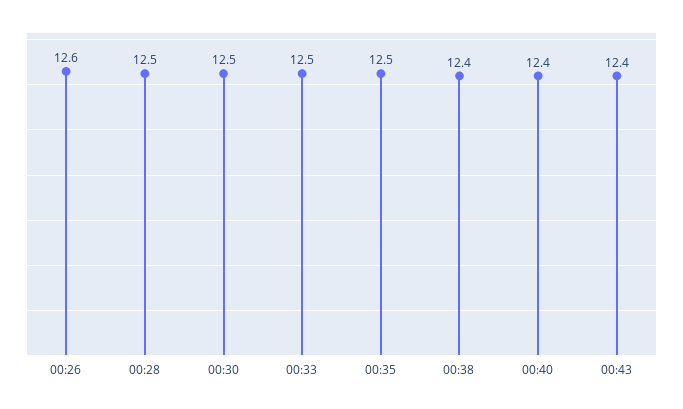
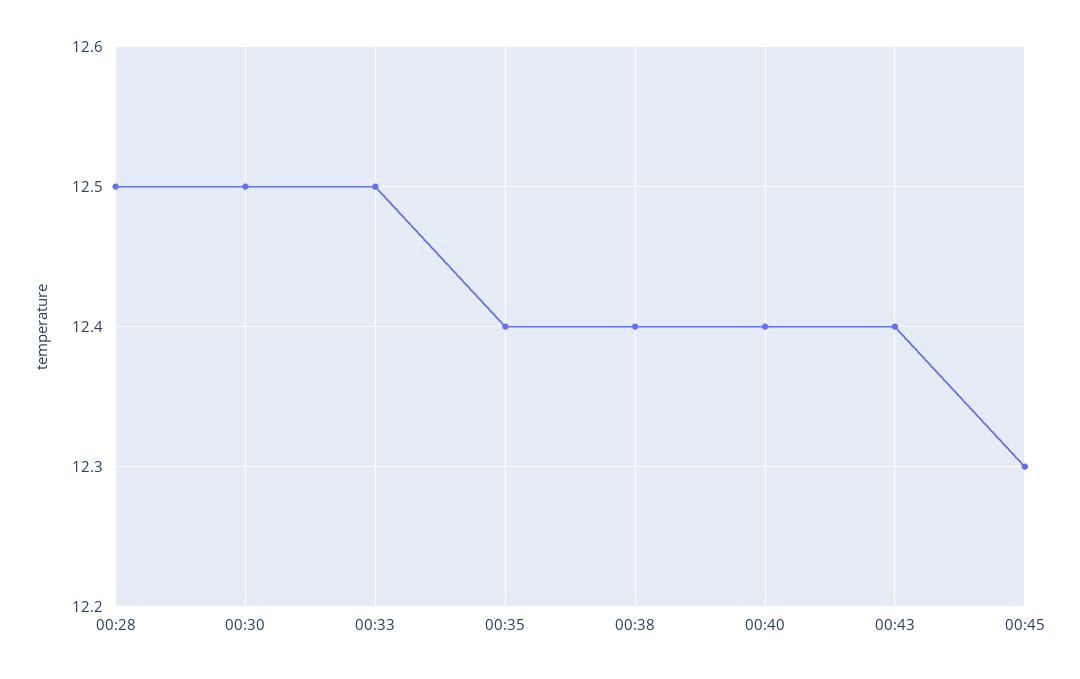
00:26: 12.6 -> none
00:35: 12.5 -> 12.4
00:45: none -> 12.3

